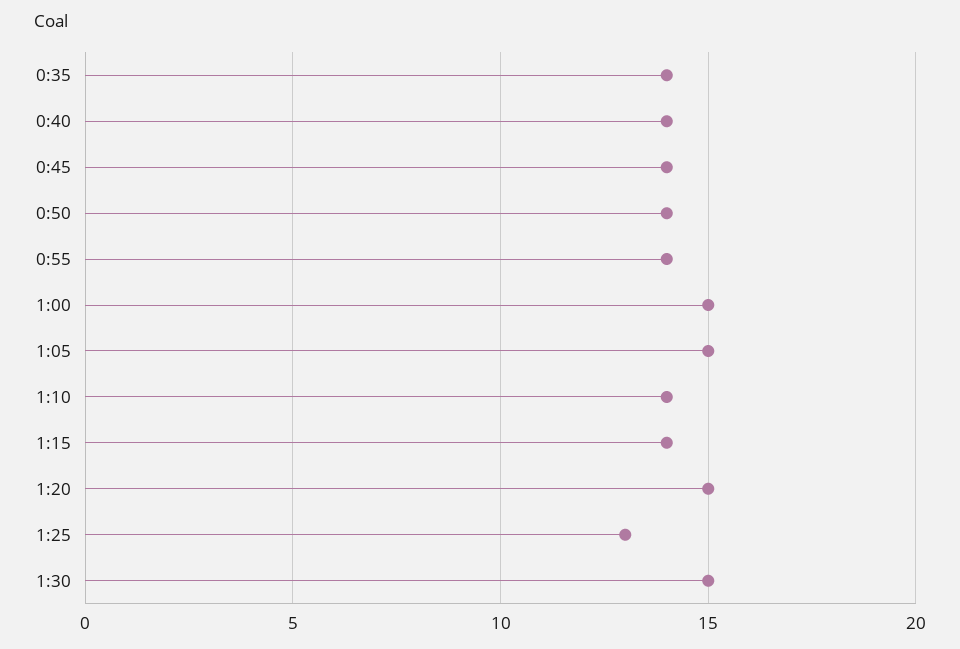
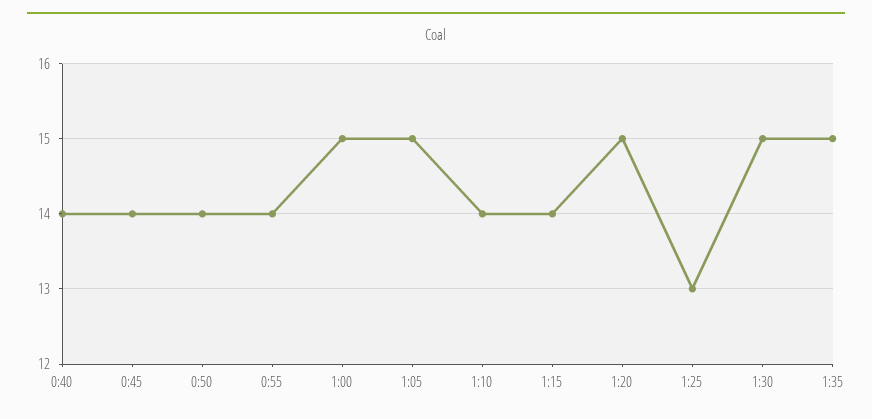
0:35: 14 -> none
1:35: none -> 15

